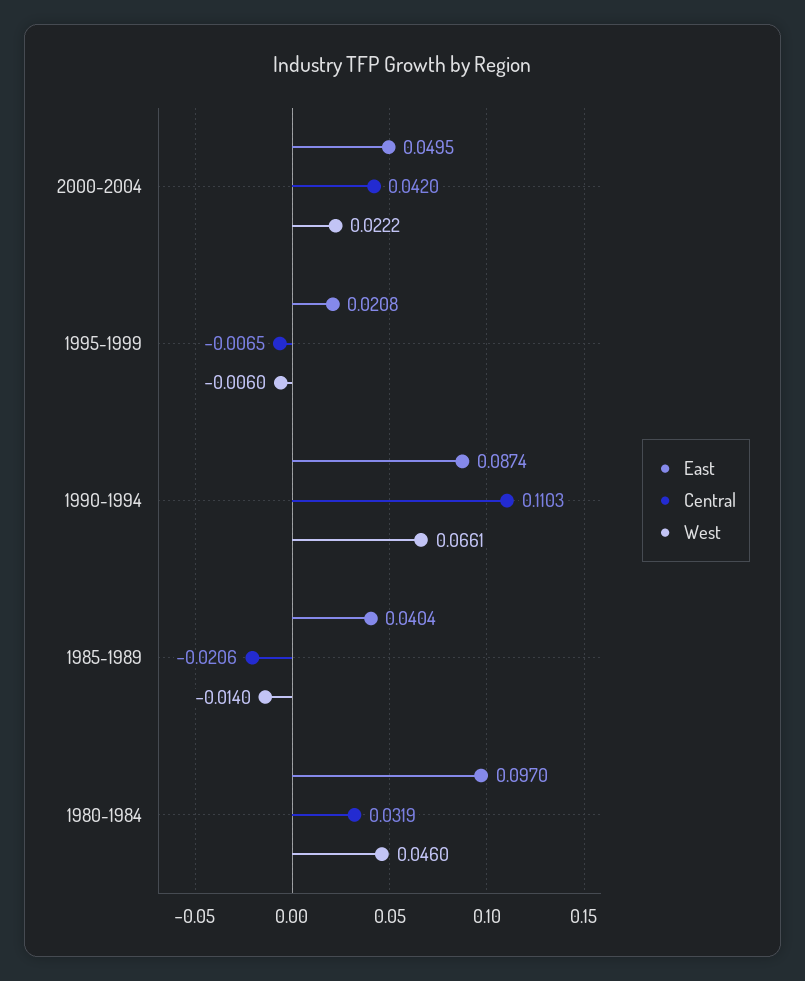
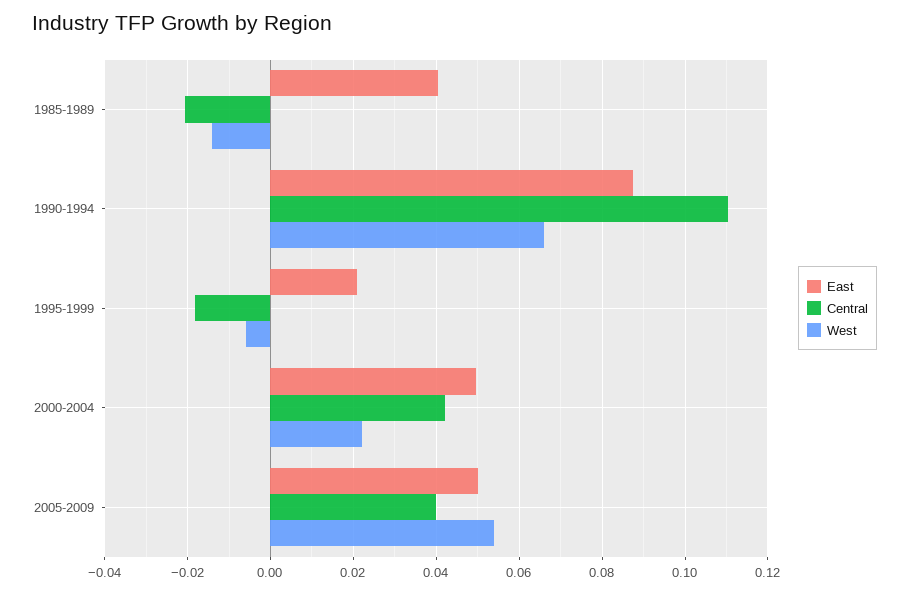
Central, 1995-1999: -0.0065 -> -0.018
East, 1980-1984: 0.097 -> none
Central, 1980-1984: 0.0319 -> none
West, 1980-1984: 0.046 -> none
East, 2005-2009: none -> 0.05
Central, 2005-2009: none -> 0.04
West, 2005-2009: none -> 0.054

